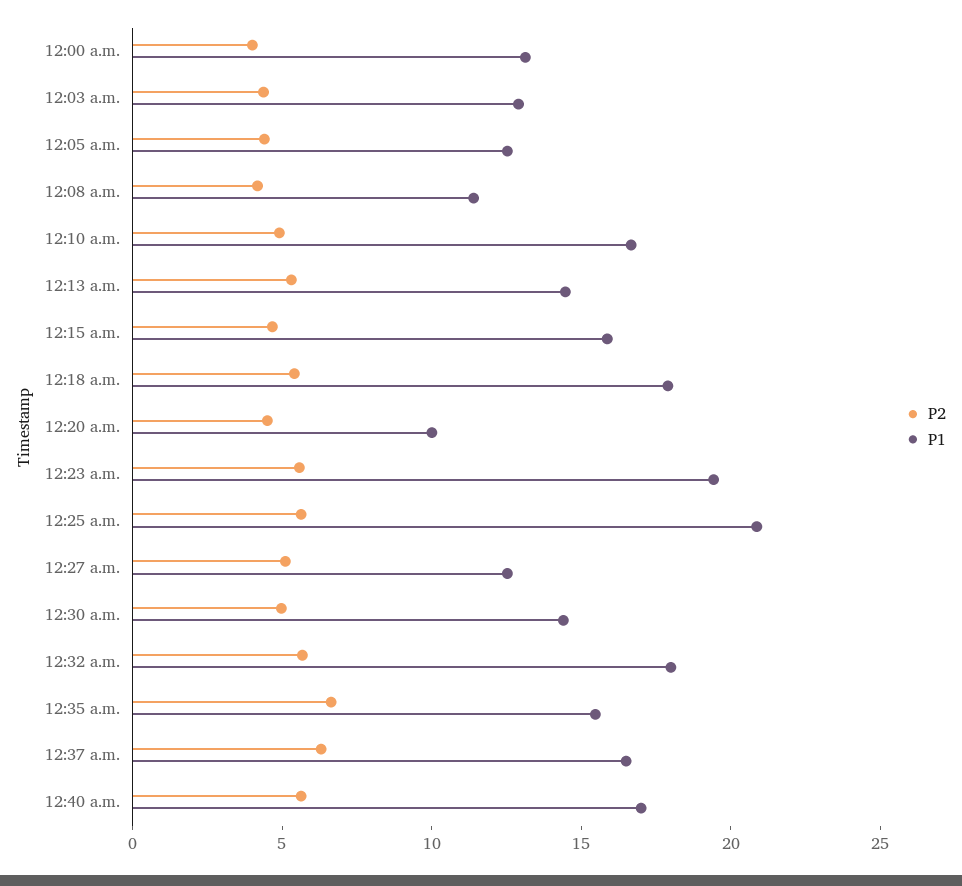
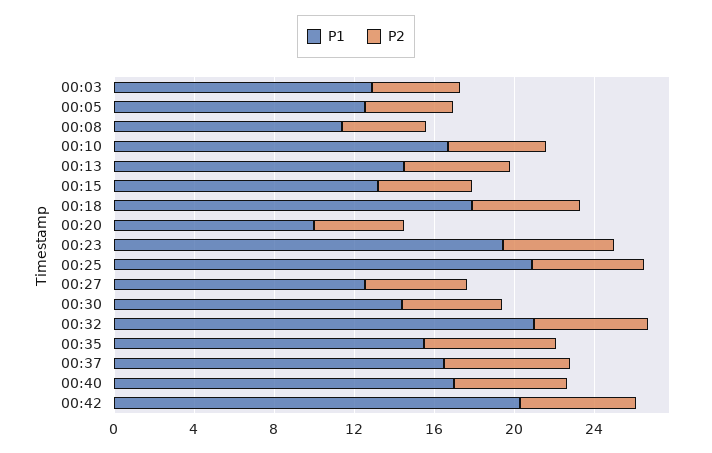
P2, 12:00 a.m.: 4 -> none
P1, 12:00 a.m.: 13 -> none
P1, 12:15 a.m.: 16 -> 13
P1, 12:32 a.m.: 18 -> 21
P1, 00:42: none -> 20
P2, 00:42: none -> 6

